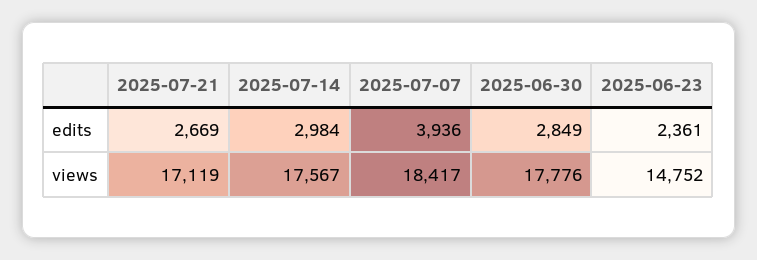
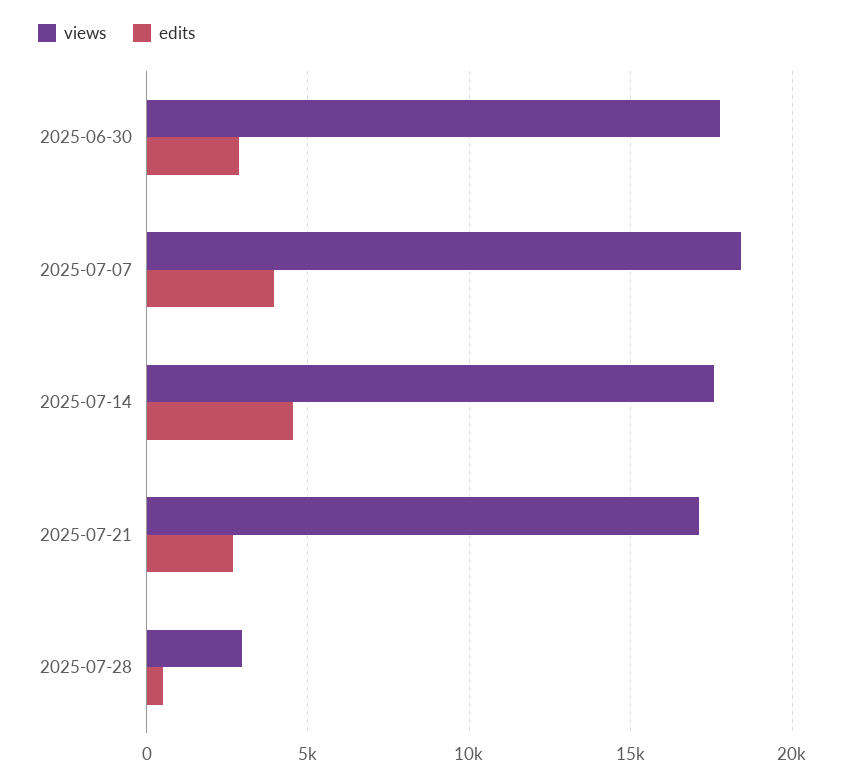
edits, 2025-07-14: 2984 -> 4500
edits, 2025-06-23: 2361 -> none
views, 2025-06-23: 14752 -> none
views, 2025-07-28: none -> 3000
edits, 2025-07-28: none -> 500

